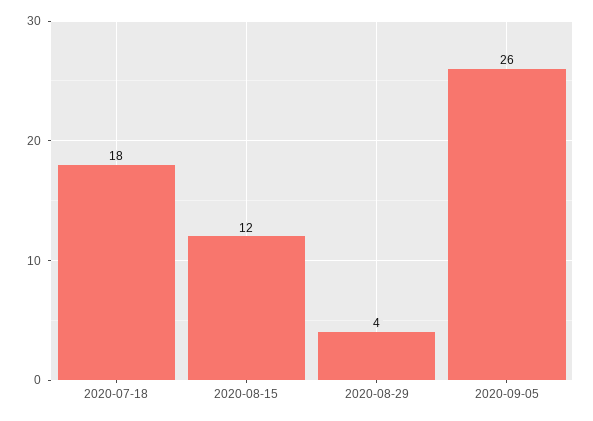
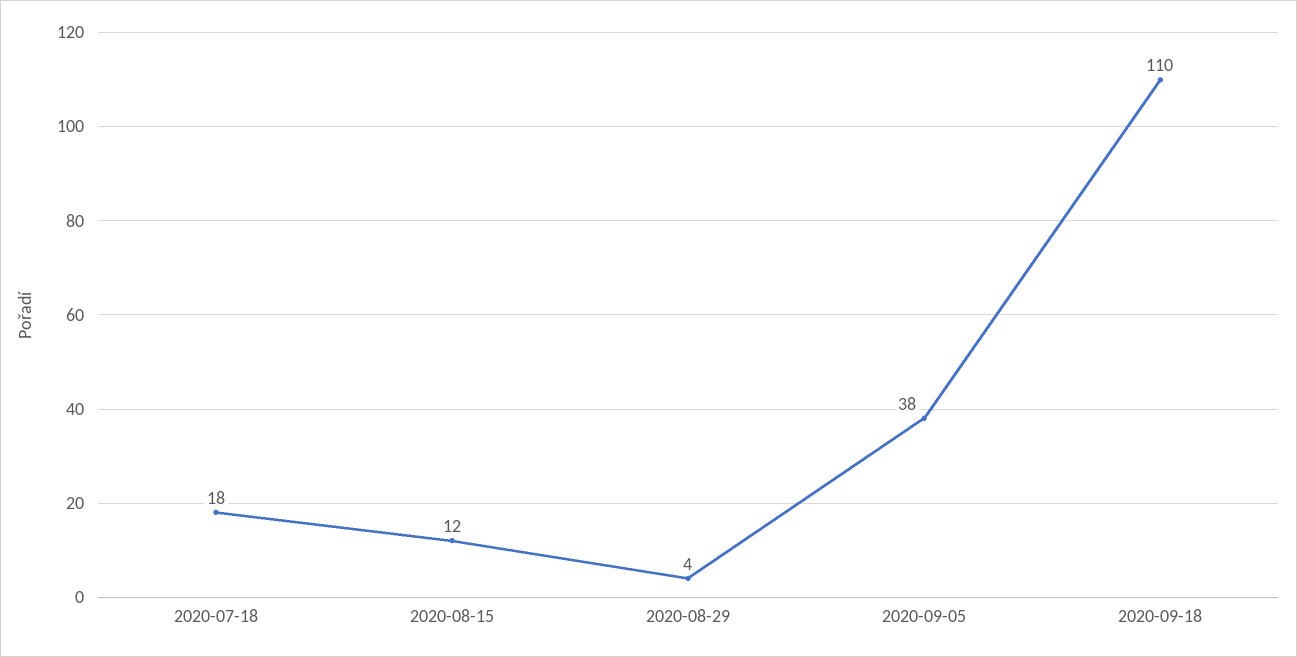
2020-09-05: 26 -> 38
2020-09-18: none -> 110

